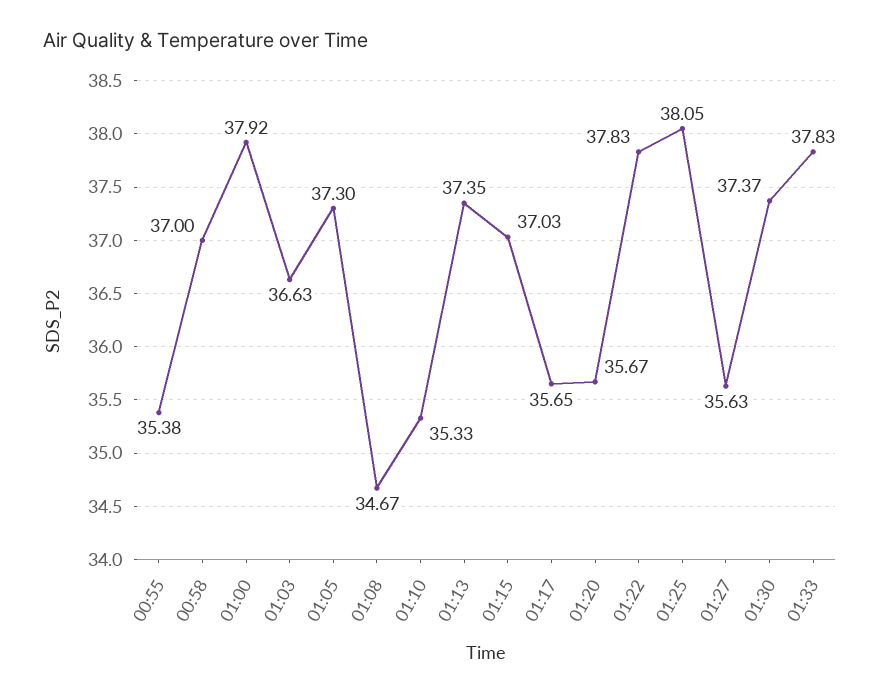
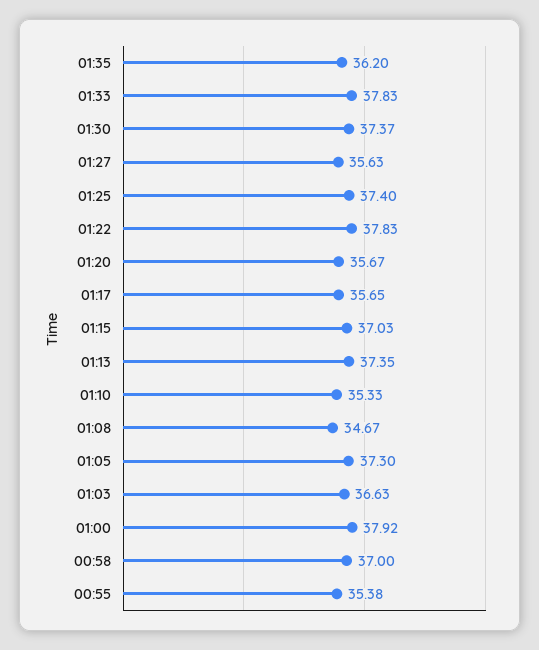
01:25: 38.05 -> 37.4
01:35: none -> 36.2

